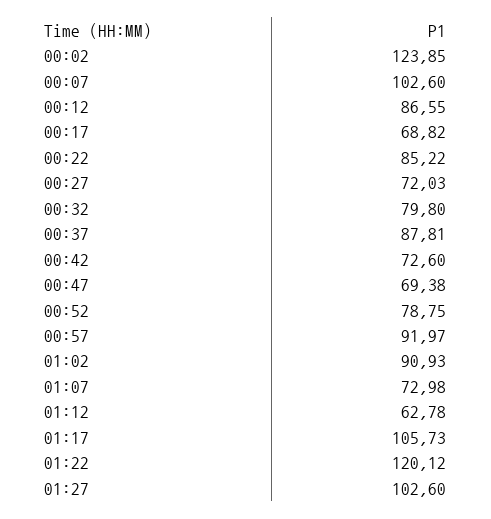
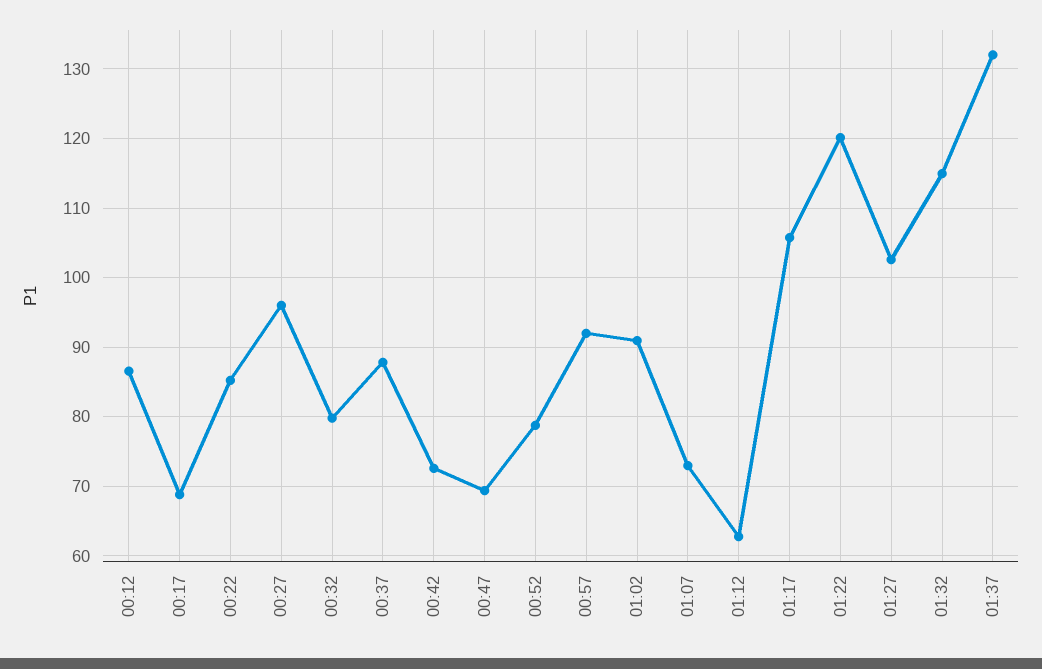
00:02: 123.85 -> none
00:07: 102.6 -> none
00:27: 72.03 -> 96
01:32: none -> 115
01:37: none -> 132

